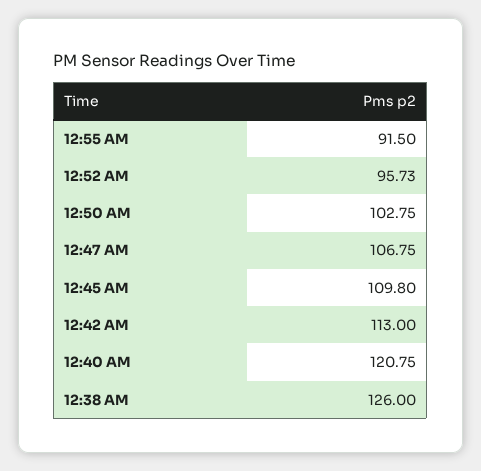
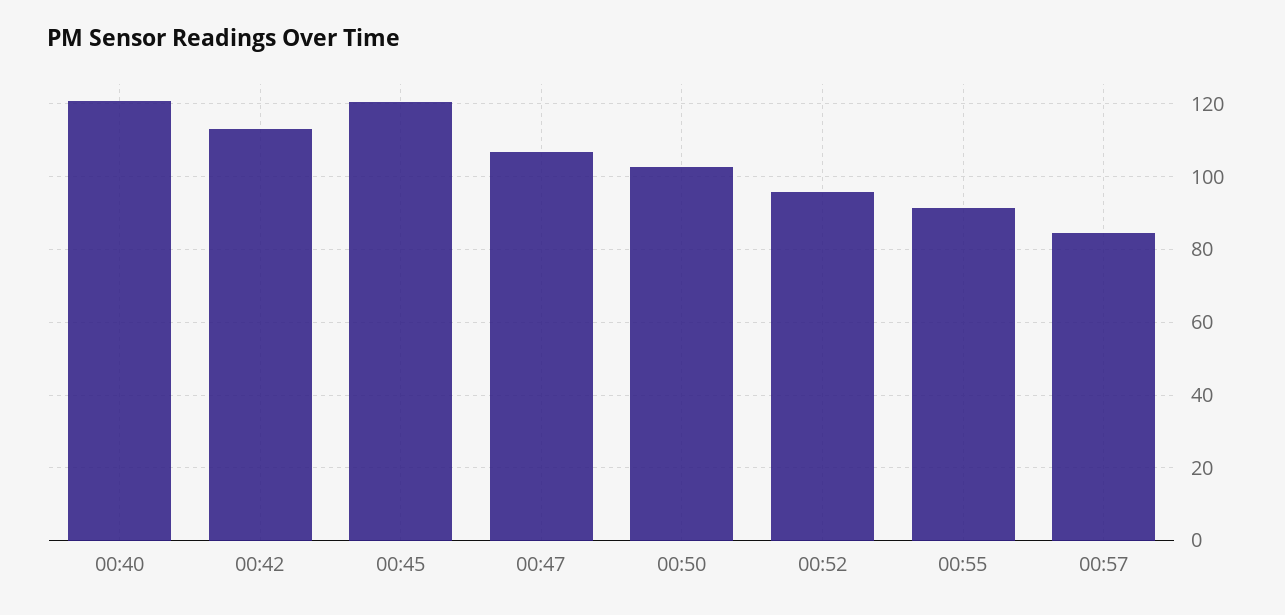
12:45 AM: 109.8 -> 120
12:38 AM: 126 -> none
00:57: none -> 84

